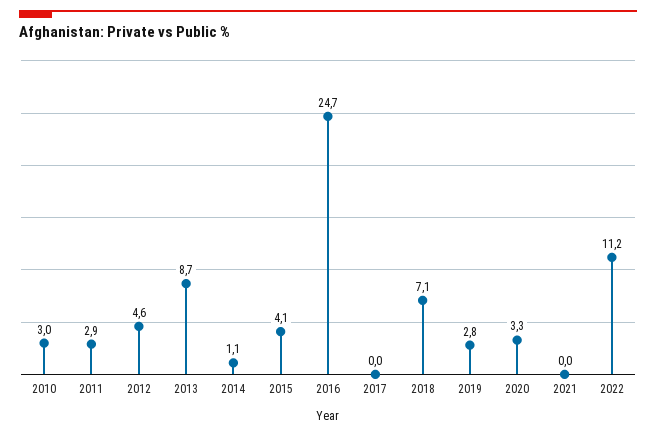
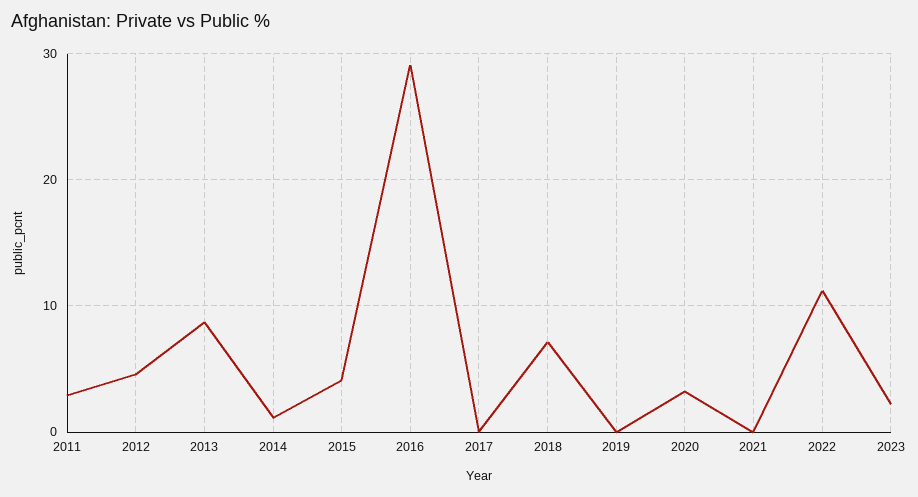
2010: 3 -> none
2016: 24.7 -> 29
2019: 2.8 -> 0
2023: none -> 2

